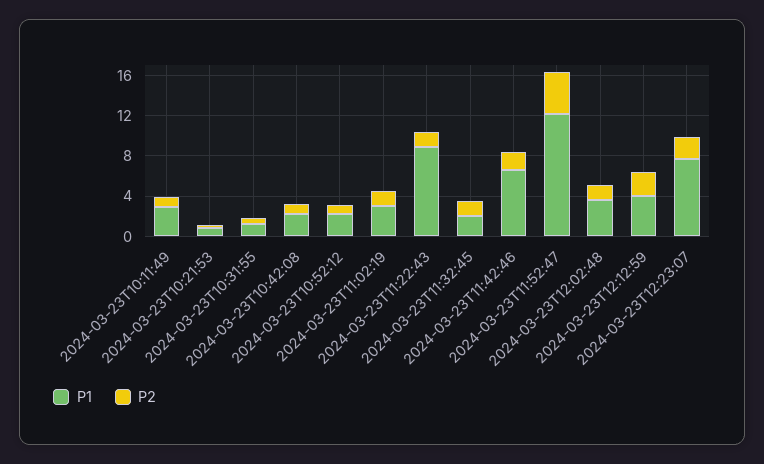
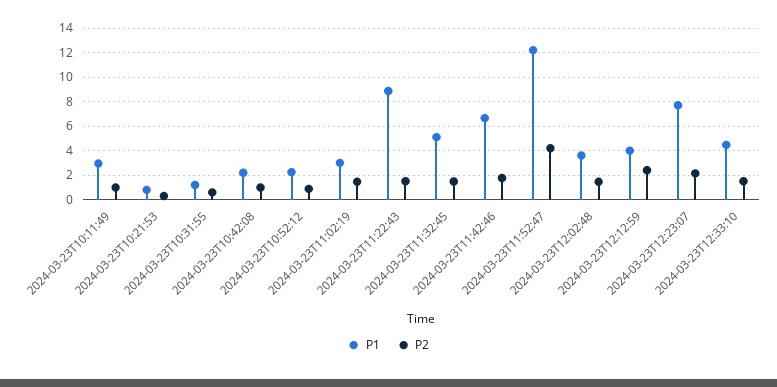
P1, 2024-03-23T11:32:45: 2 -> 5
P1, 2024-03-23T12:33:10: none -> 4.5
P2, 2024-03-23T12:33:10: none -> 1.5

